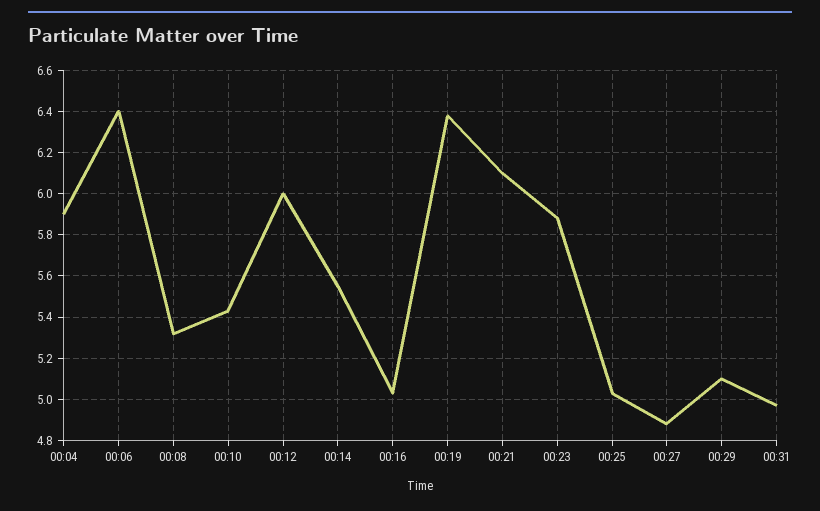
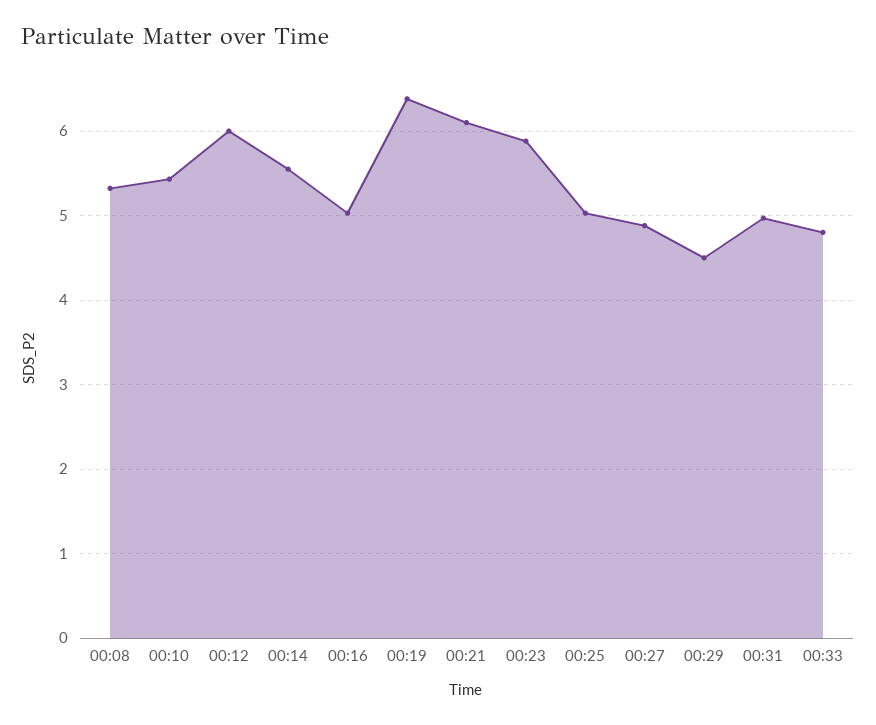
00:04: 5.9 -> none
00:06: 6.4 -> none
00:29: 5.1 -> 4.5
00:33: none -> 4.8

